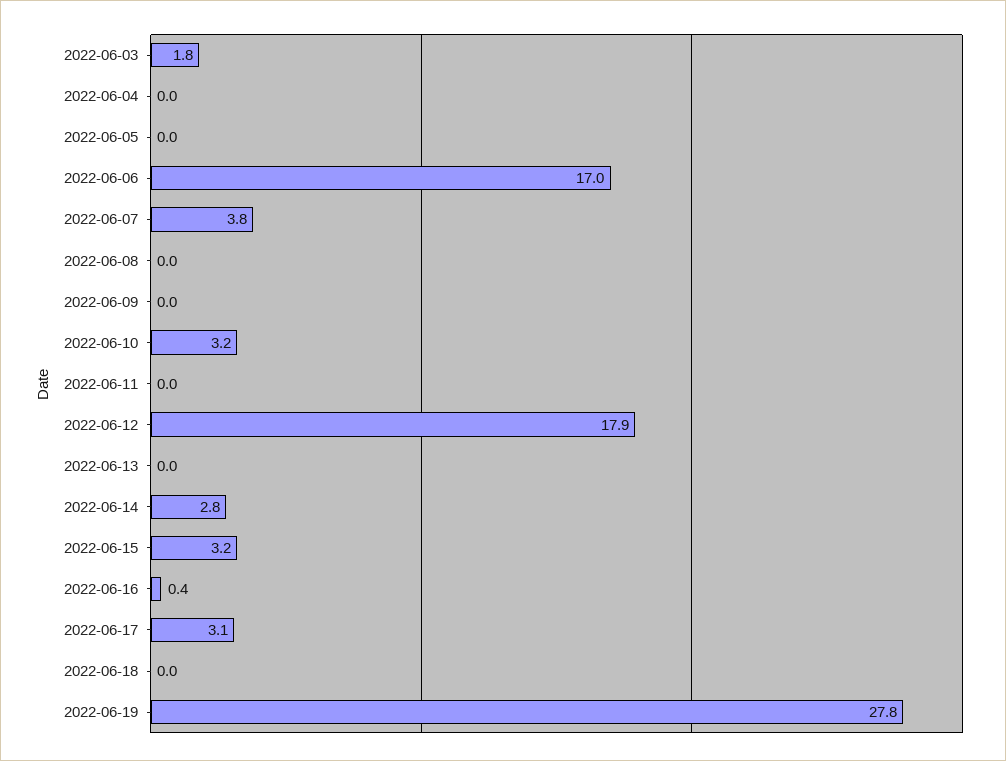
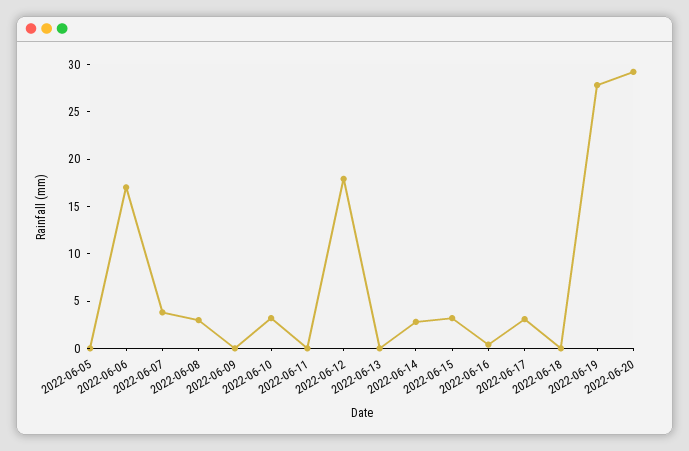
2022-06-03: 1.8 -> none
2022-06-04: 0 -> none
2022-06-08: 0 -> 3
2022-06-20: none -> 29

